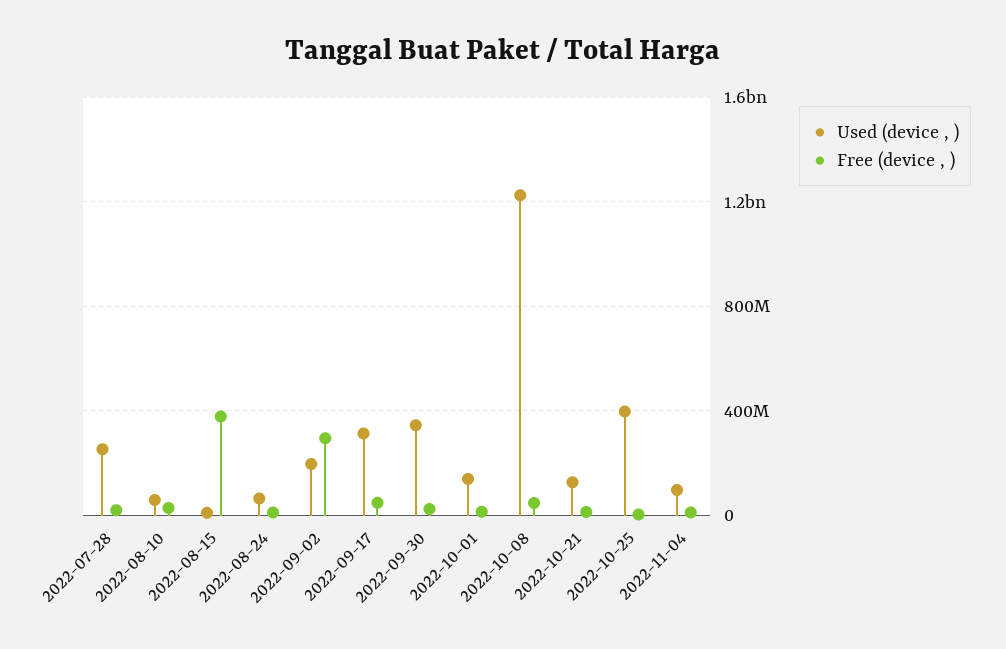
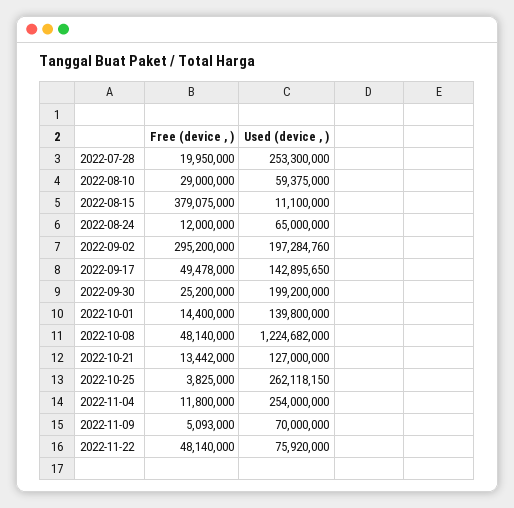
Used (device , ), 2022-09-17: 300000000 -> 142895650
Used (device , ), 2022-09-30: 350000000 -> 199200000
Used (device , ), 2022-10-25: 400000000 -> 262118150
Used (device , ), 2022-11-04: 100000000 -> 254000000
Free (device , ), 2022-11-09: none -> 5093000
Used (device , ), 2022-11-09: none -> 70000000
Free (device , ), 2022-11-22: none -> 48140000
Used (device , ), 2022-11-22: none -> 75920000

